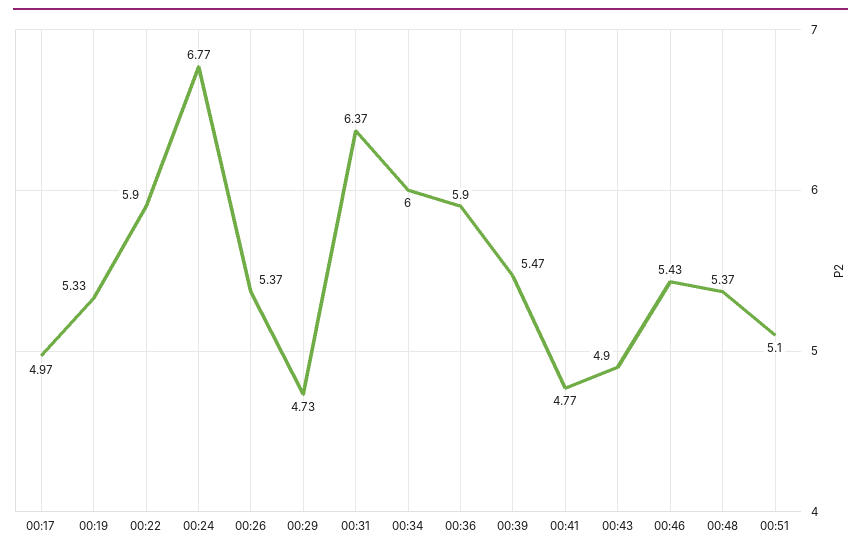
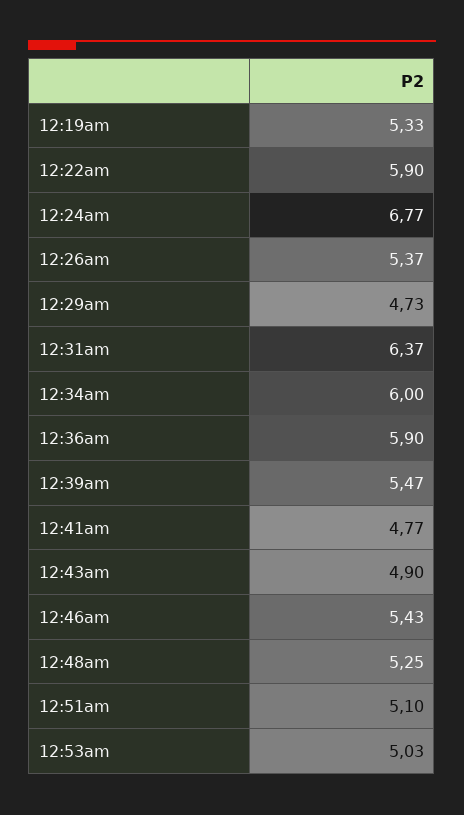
00:17: 4.97 -> none
00:48: 5.37 -> 5.25
12:53am: none -> 5.03

